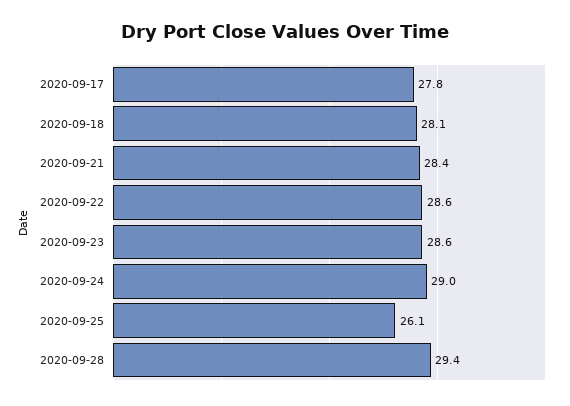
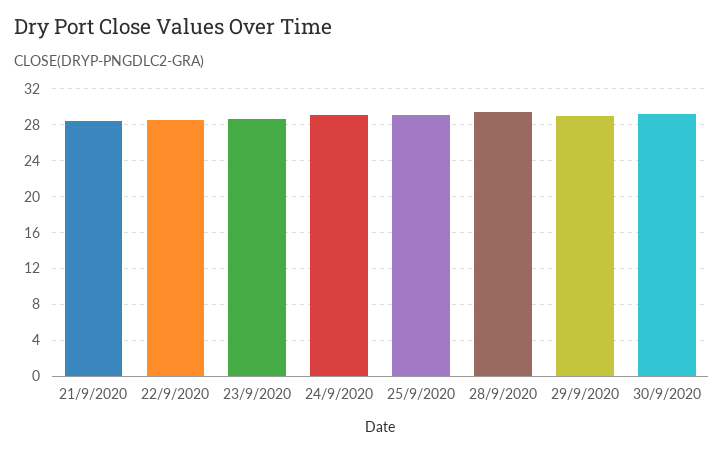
2020-09-17: 27.8 -> none
2020-09-18: 28.1 -> none
2020-09-25: 26.1 -> 29
29/9/2020: none -> 29
30/9/2020: none -> 29

